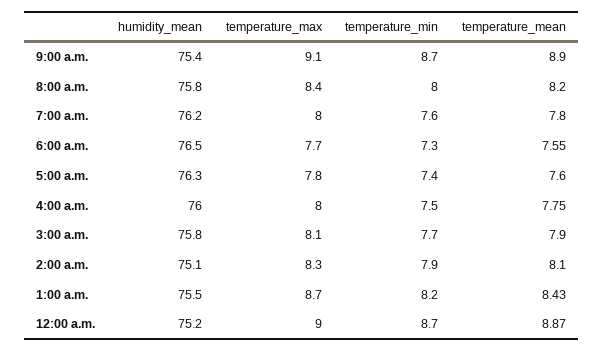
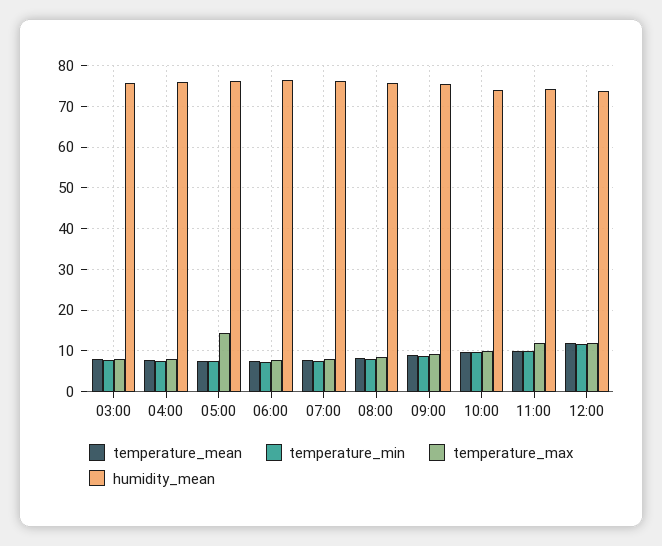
temperature_max, 5:00 a.m.: 7.8 -> 14
humidity_mean, 2:00 a.m.: 75.1 -> none
temperature_max, 2:00 a.m.: 8.3 -> none
temperature_min, 2:00 a.m.: 7.9 -> none
temperature_mean, 2:00 a.m.: 8.1 -> none
humidity_mean, 1:00 a.m.: 75.5 -> none
temperature_max, 1:00 a.m.: 8.7 -> none
temperature_min, 1:00 a.m.: 8.2 -> none
temperature_mean, 1:00 a.m.: 8.43 -> none
humidity_mean, 12:00 a.m.: 75.2 -> none
temperature_max, 12:00 a.m.: 9 -> none
temperature_min, 12:00 a.m.: 8.7 -> none
temperature_mean, 12:00 a.m.: 8.87 -> none
temperature_mean, 10:00: none -> 10
temperature_min, 10:00: none -> 10
temperature_max, 10:00: none -> 10
humidity_mean, 10:00: none -> 74
temperature_mean, 11:00: none -> 10
temperature_min, 11:00: none -> 10
temperature_max, 11:00: none -> 12
humidity_mean, 11:00: none -> 74
temperature_mean, 12:00: none -> 12
temperature_min, 12:00: none -> 12
temperature_max, 12:00: none -> 12
humidity_mean, 12:00: none -> 74

